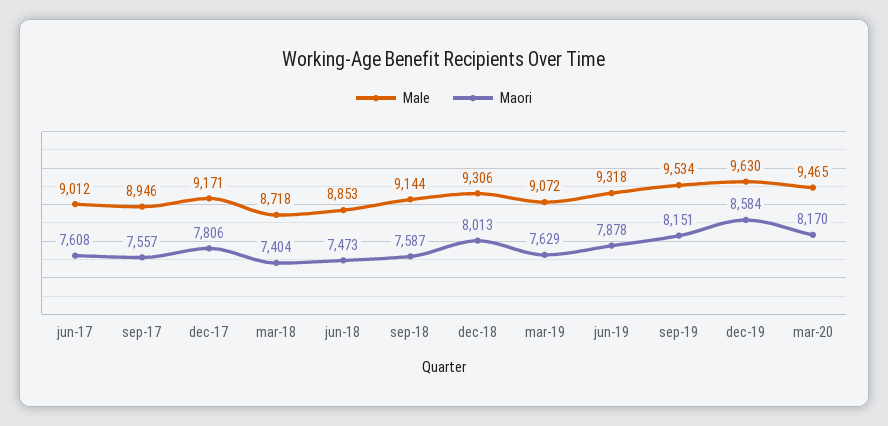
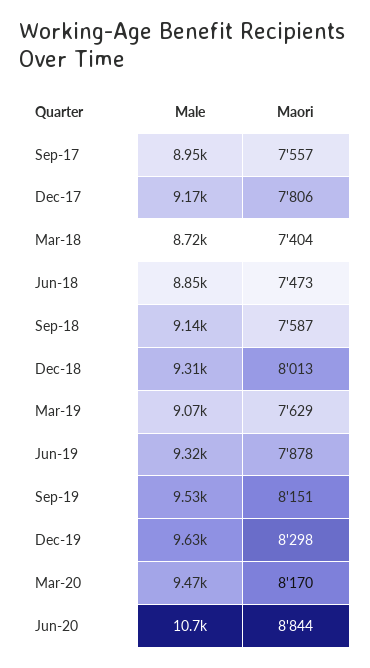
Male, jun-17: 9012 -> none
Maori, jun-17: 7608 -> none
Maori, dec-19: 8584 -> 8298
Male, Jun-20: none -> 10700
Maori, Jun-20: none -> 8844

